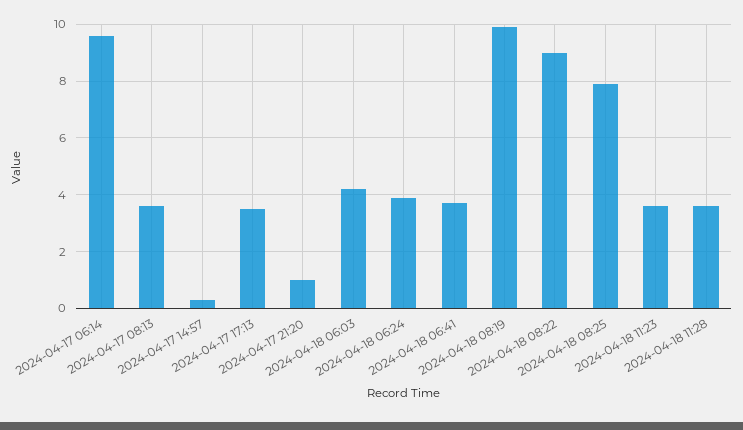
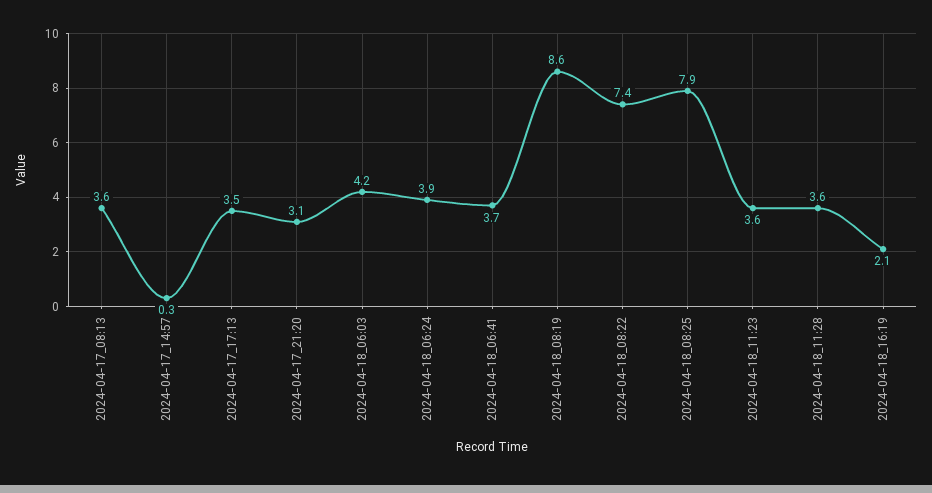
2024-04-17 06:14: 9.5 -> none
2024-04-17 21:20: 1 -> 3.1
2024-04-18 08:19: 10 -> 8.6
2024-04-18 08:22: 9 -> 7.4
2024-04-18_16:19: none -> 2.1

